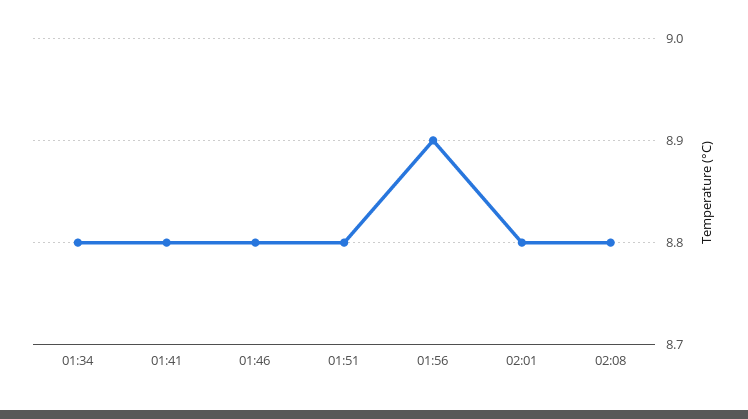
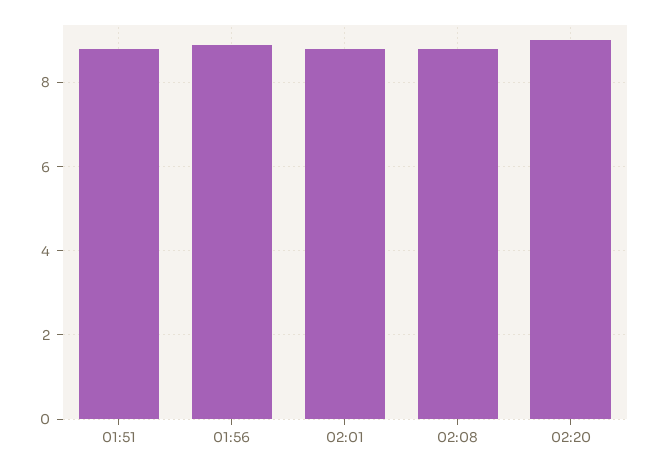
01:34: 8.8 -> none
01:41: 8.8 -> none
01:46: 8.8 -> none
02:20: none -> 9

